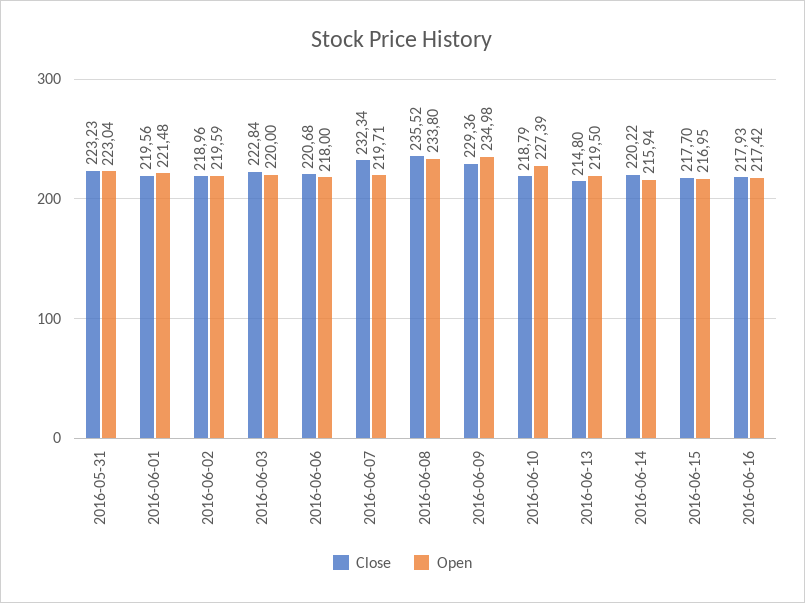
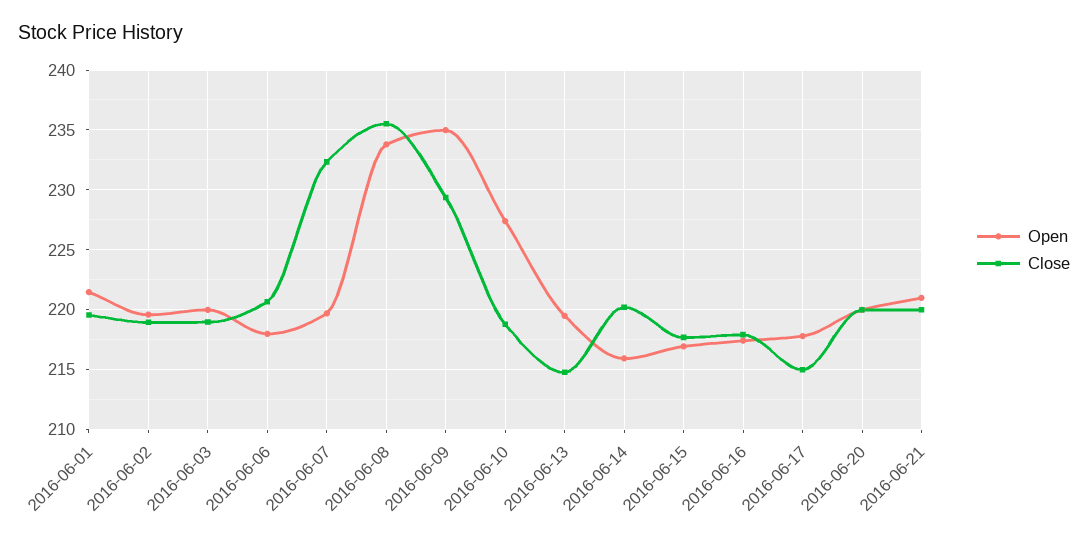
Close, 2016-05-31: 223.23 -> none
Open, 2016-05-31: 223.04 -> none
Close, 2016-06-03: 222.84 -> 219
Open, 2016-06-17: none -> 218
Close, 2016-06-17: none -> 215
Open, 2016-06-20: none -> 220
Close, 2016-06-20: none -> 220
Open, 2016-06-21: none -> 221
Close, 2016-06-21: none -> 220

